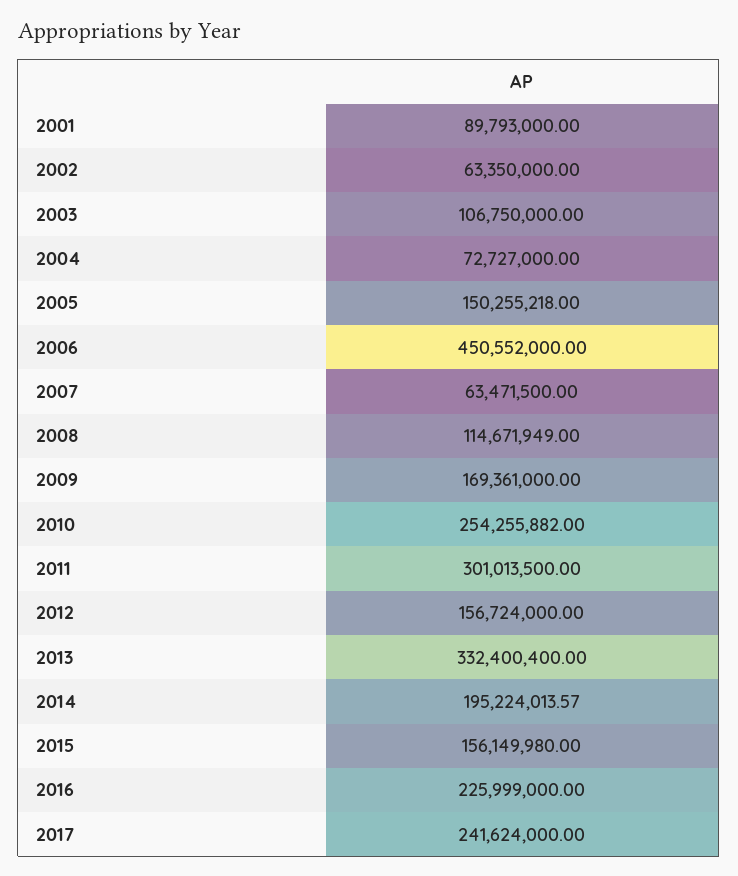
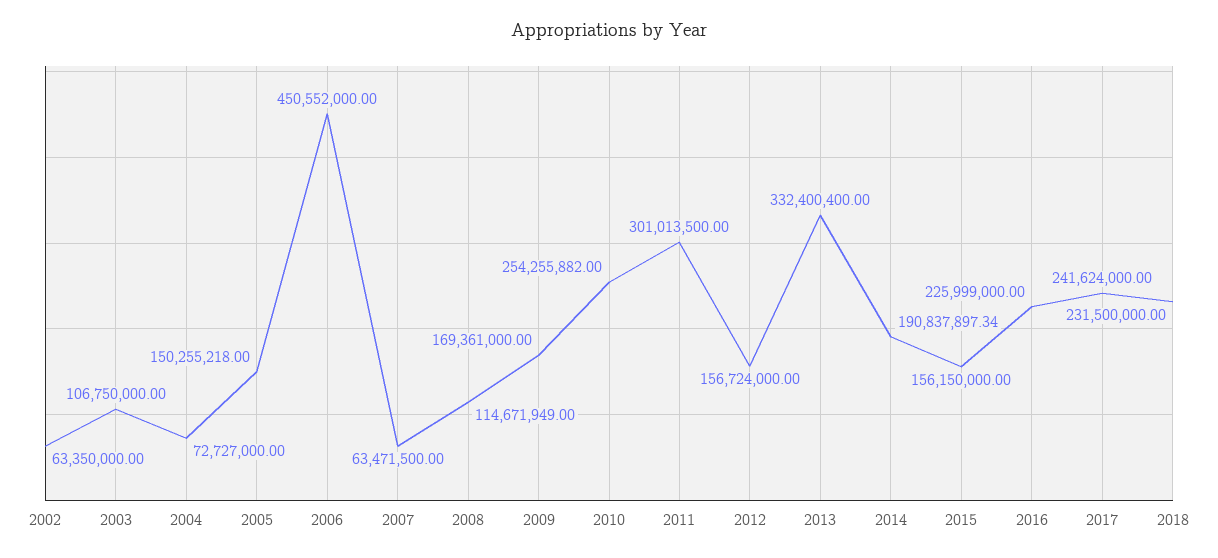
2001: 89793000 -> none
2014: 195224013.57 -> 190837897.34
2015: 156149980 -> 156150000
2018: none -> 231500000

